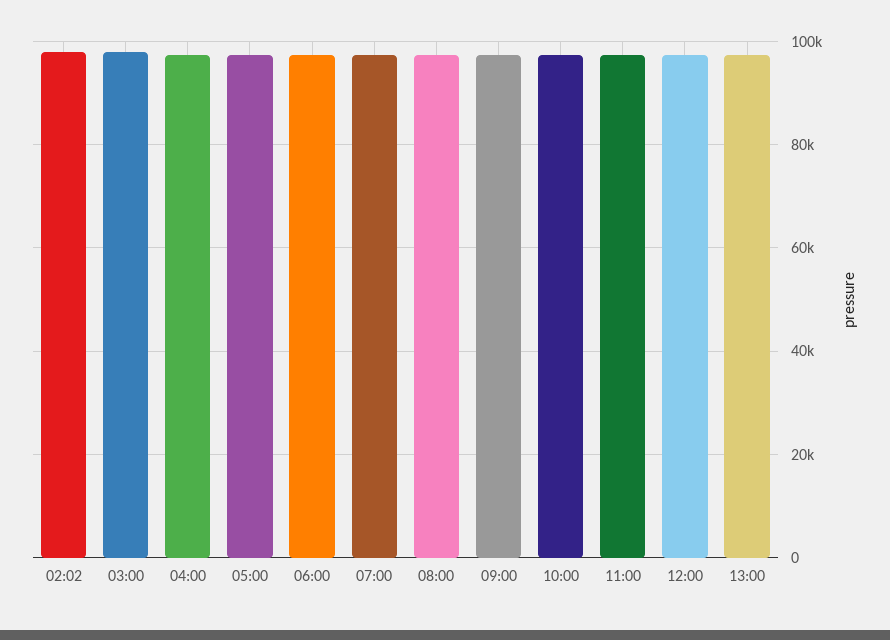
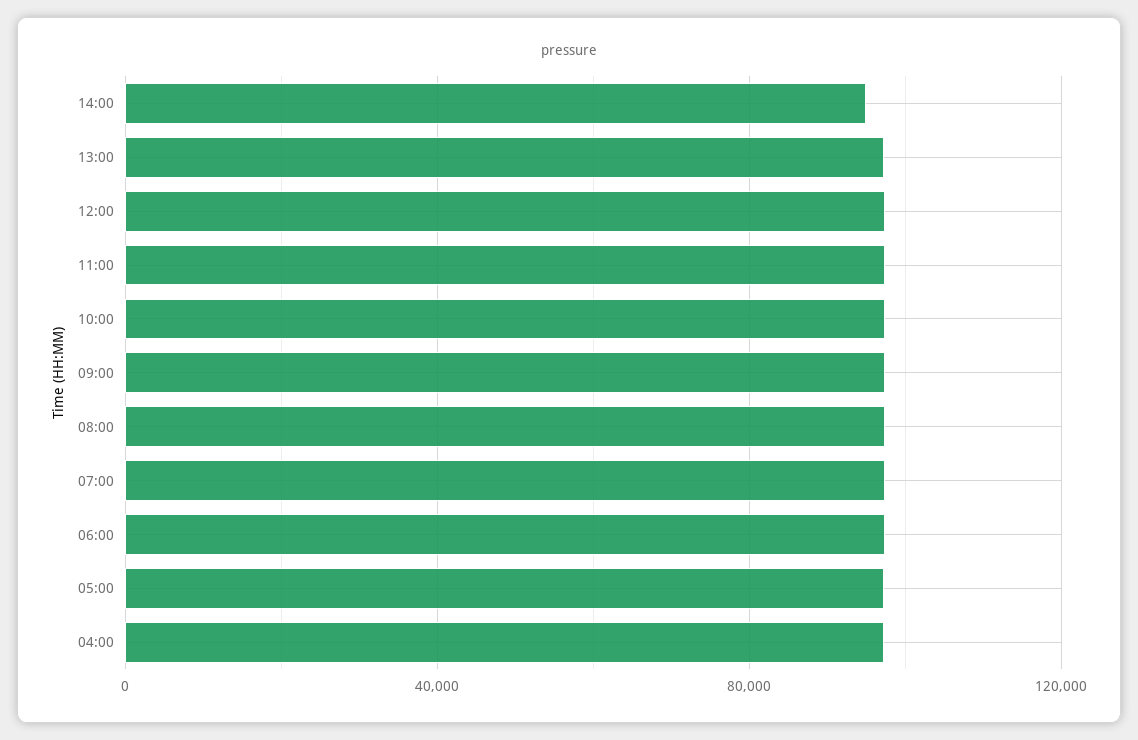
02:02: 98000 -> none
03:00: 98000 -> none
14:00: none -> 95000

